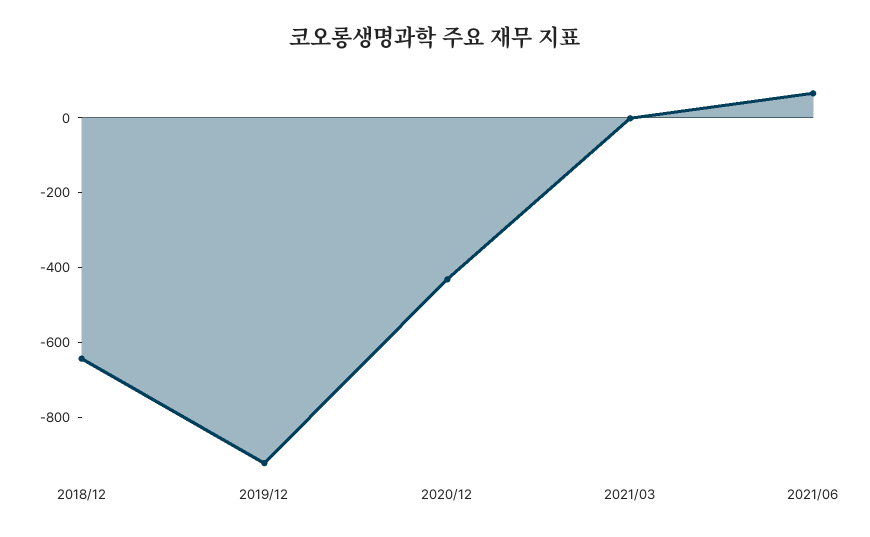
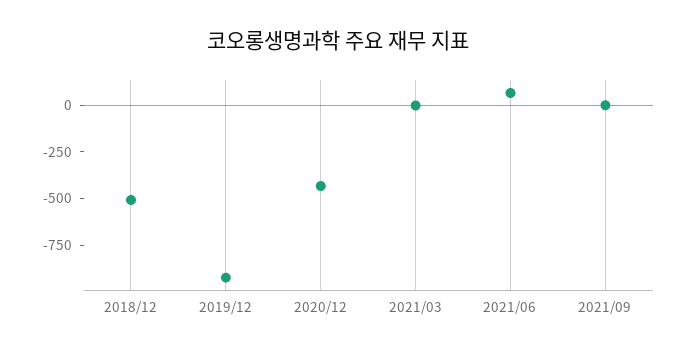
2018/12: -650 -> -500
2021/09: none -> 0

